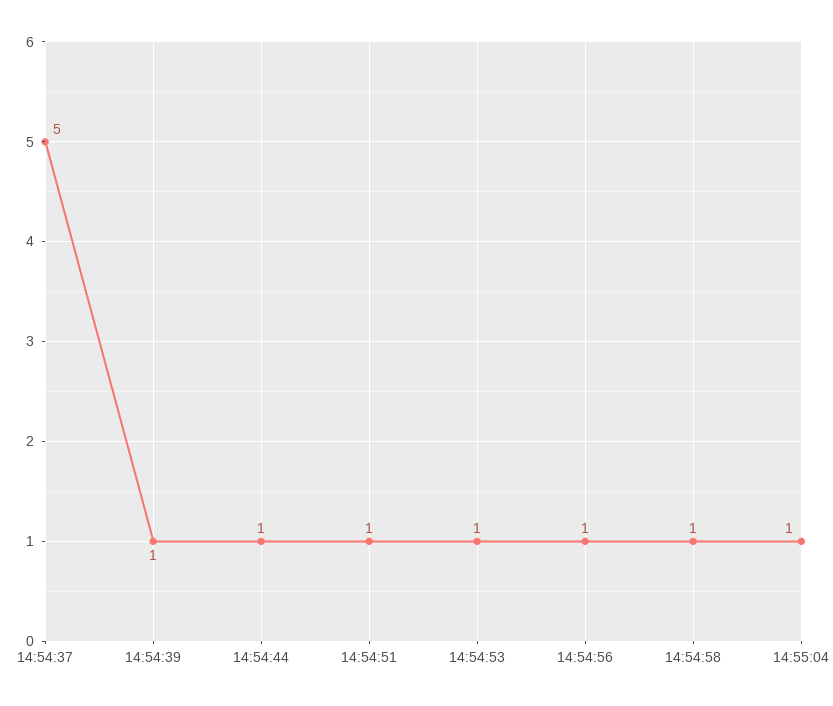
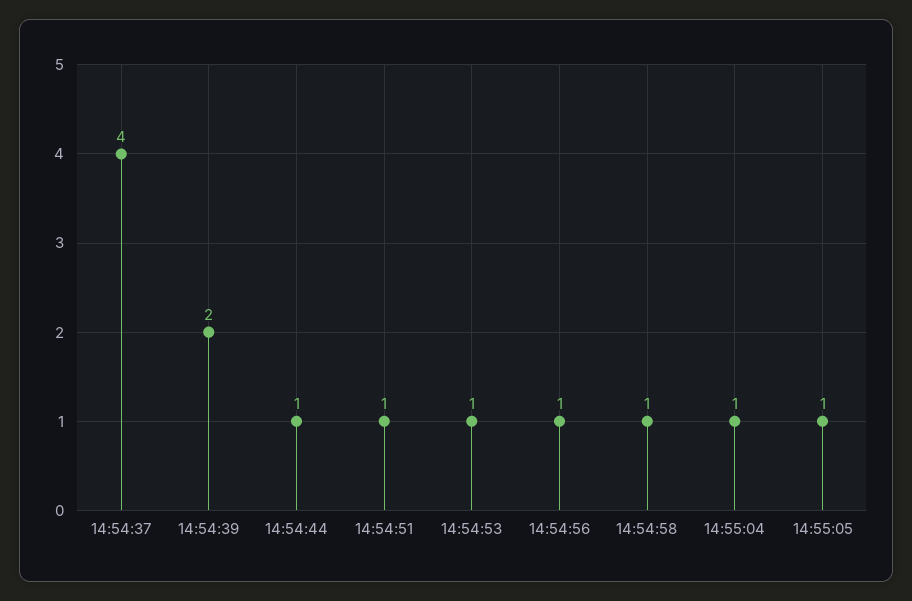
14:54:37: 5 -> 4
14:54:39: 1 -> 2
14:55:05: none -> 1

